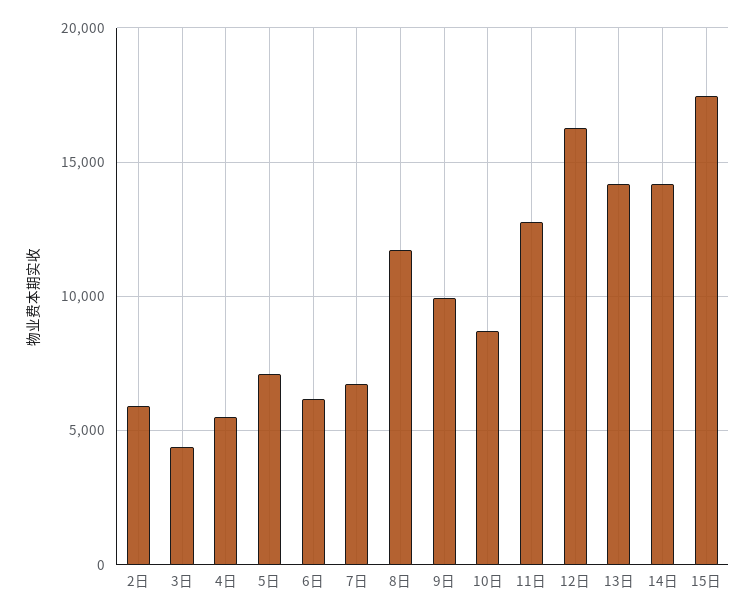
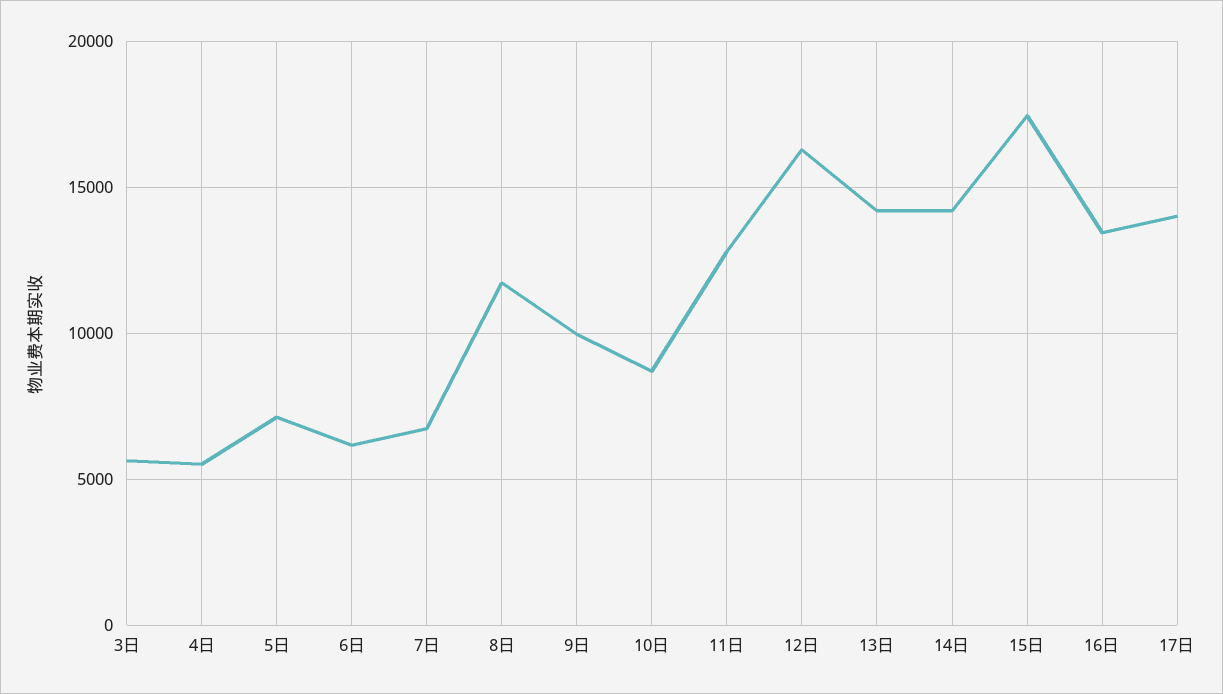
2日: 6000 -> none
3日: 4500 -> 5500
16日: none -> 13500
17日: none -> 14000

